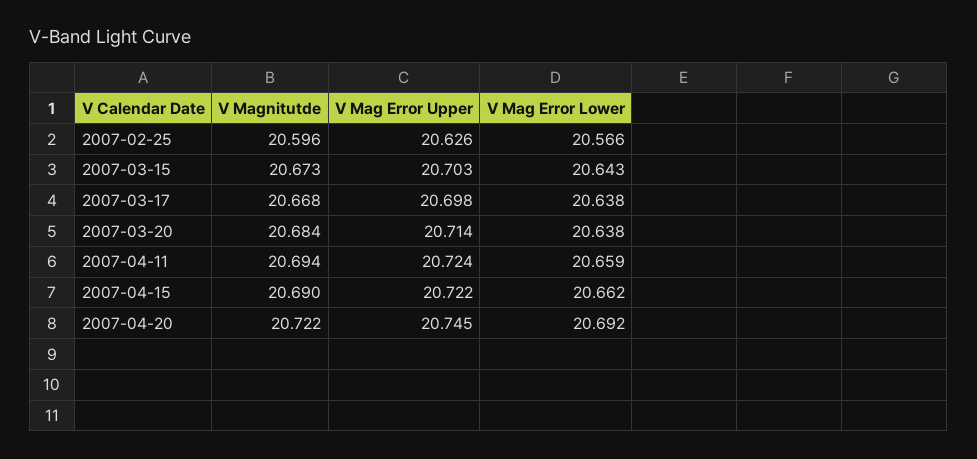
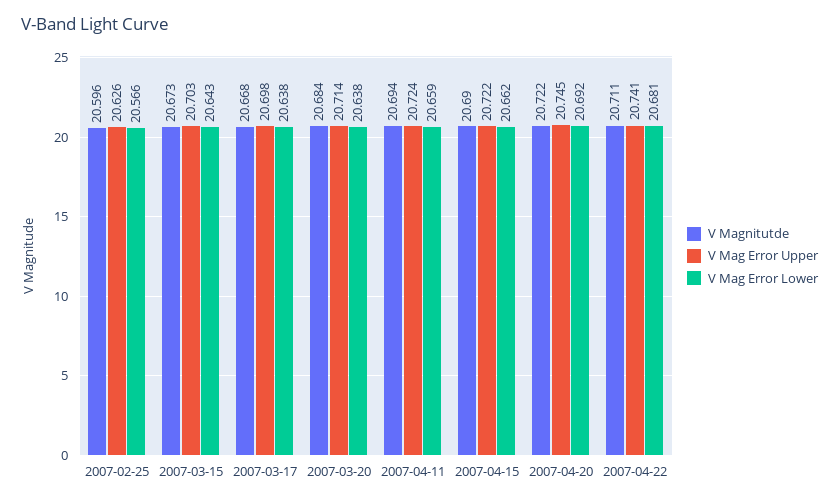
V Magnitutde, 2007-04-22: none -> 20.711
V Mag Error Upper, 2007-04-22: none -> 20.741
V Mag Error Lower, 2007-04-22: none -> 20.681

